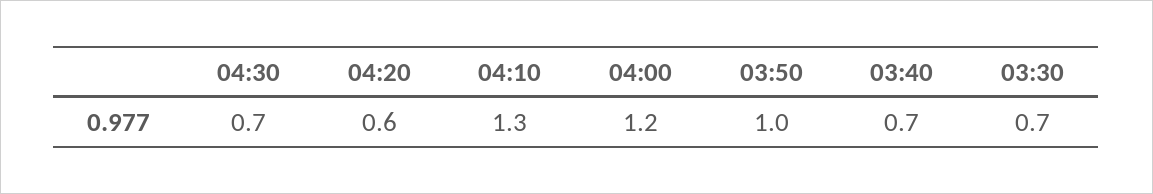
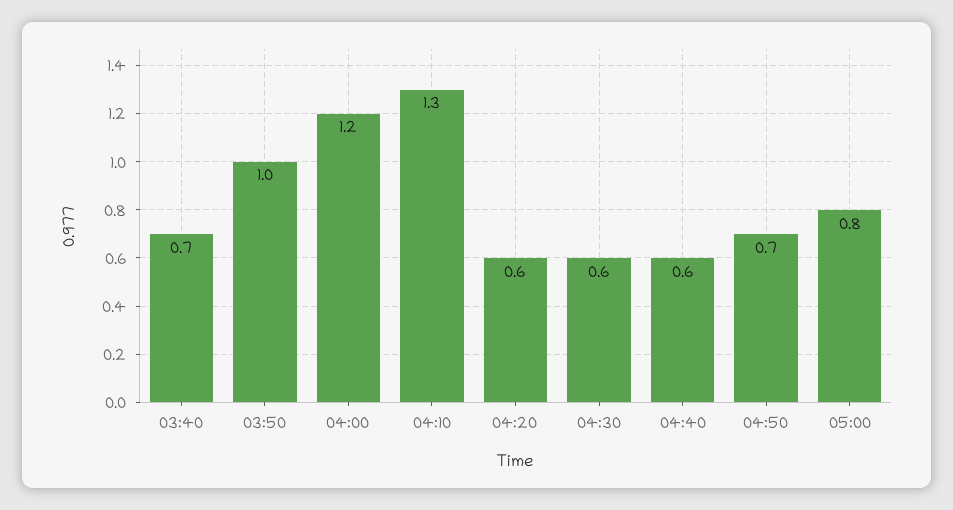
04:30: 0.7 -> 0.6
03:30: 0.7 -> none
04:40: none -> 0.6
04:50: none -> 0.7
05:00: none -> 0.8

